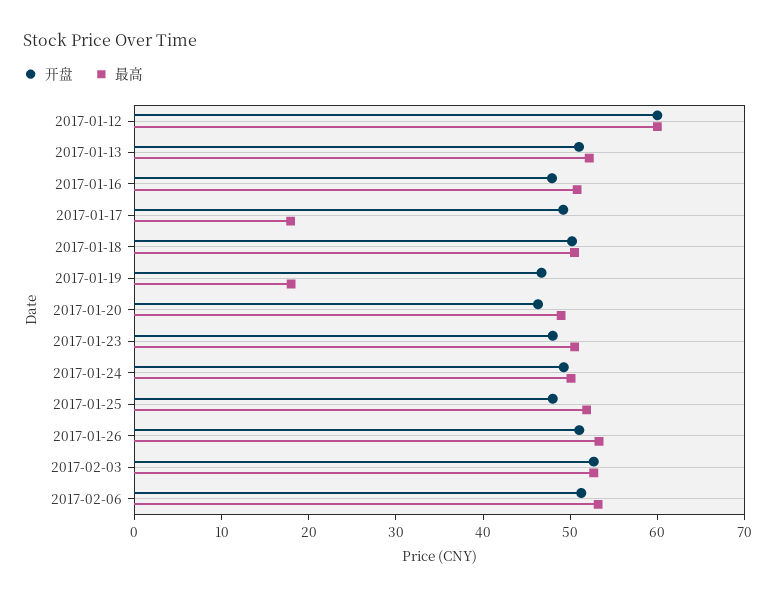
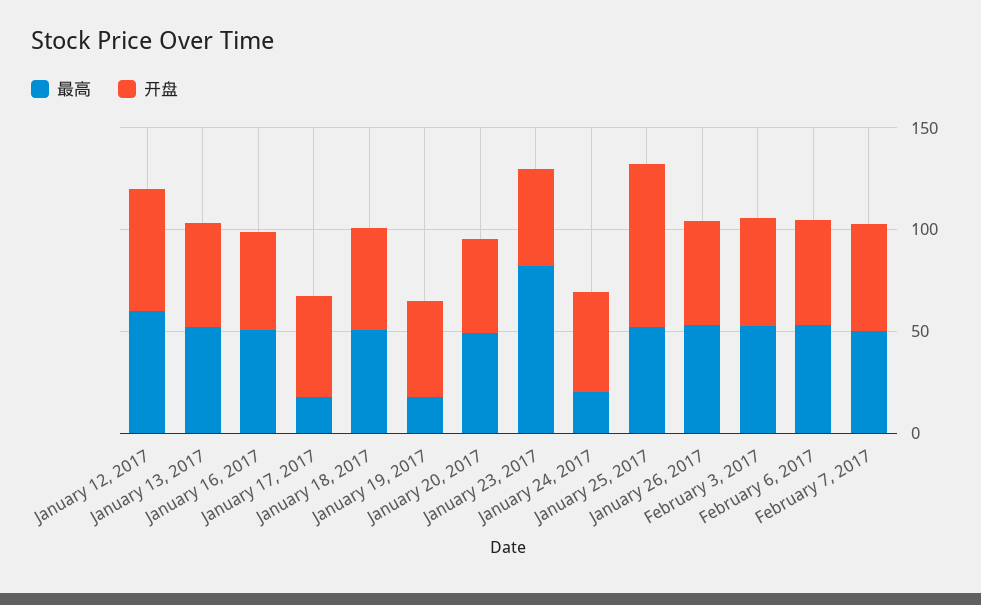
最高, 2017-01-23: 50 -> 80
最高, 2017-01-24: 50 -> 20
开盘, 2017-01-25: 48 -> 80
最高, February 7, 2017: none -> 50
开盘, February 7, 2017: none -> 50

